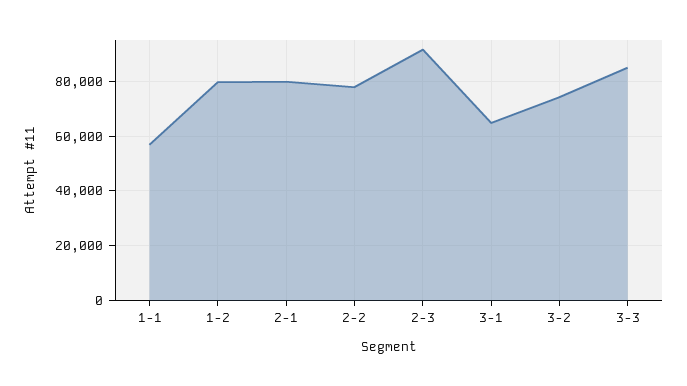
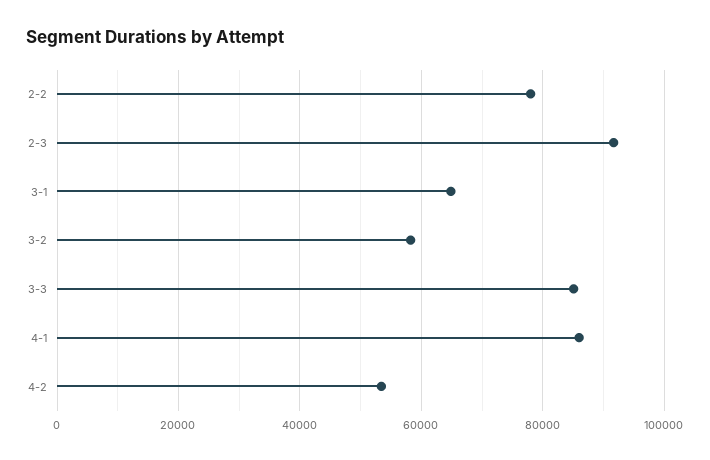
1-1: 57500 -> none
1-2: 80000 -> none
2-1: 80000 -> none
3-2: 75000 -> 58000
4-1: none -> 86000
4-2: none -> 54000

